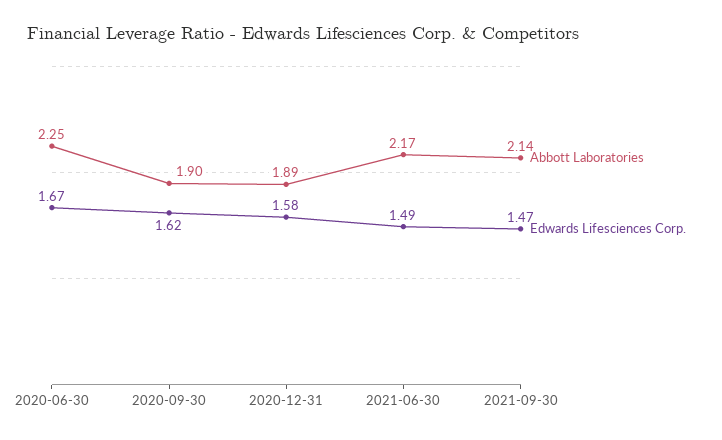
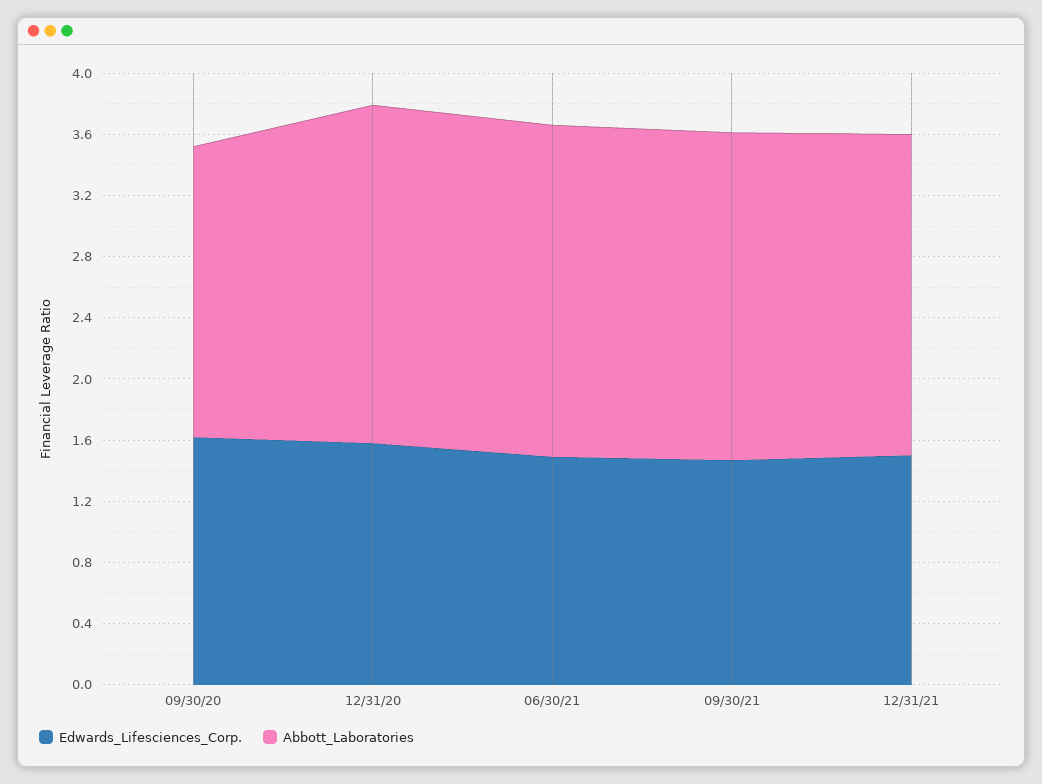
Abbott Laboratories, 2020-06-30: 2.25 -> none
Edwards Lifesciences Corp., 2020-06-30: 1.67 -> none
Abbott Laboratories, 2020-12-31: 1.89 -> 2.2
Edwards Lifesciences Corp., 12/31/21: none -> 1.5
Abbott Laboratories, 12/31/21: none -> 2.1

